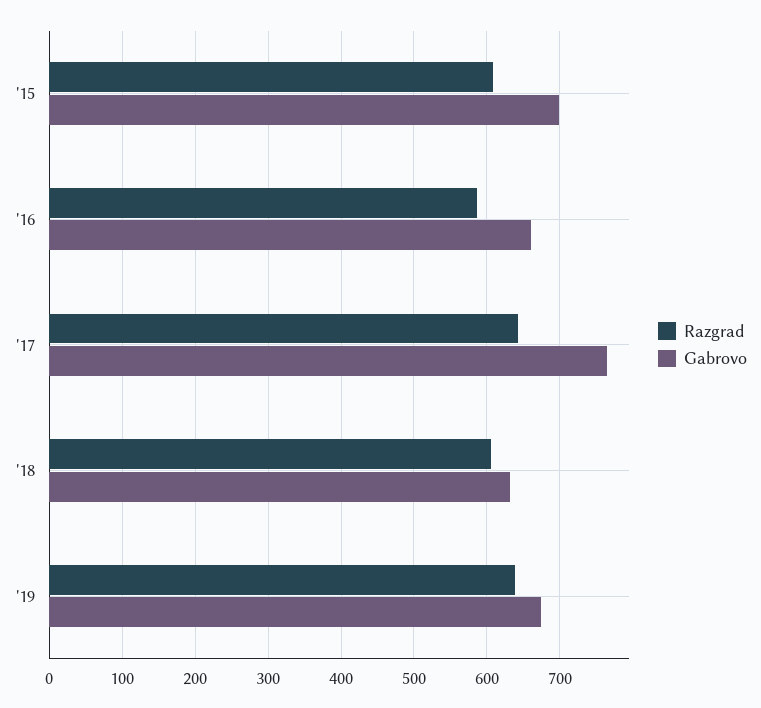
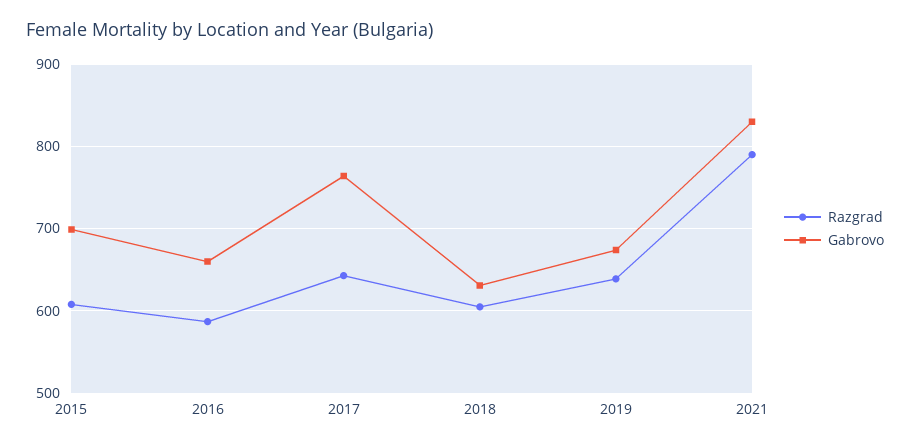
Razgrad, 2021: none -> 790
Gabrovo, 2021: none -> 830

